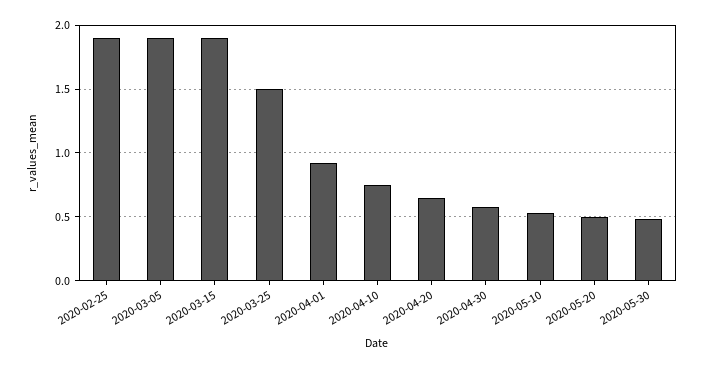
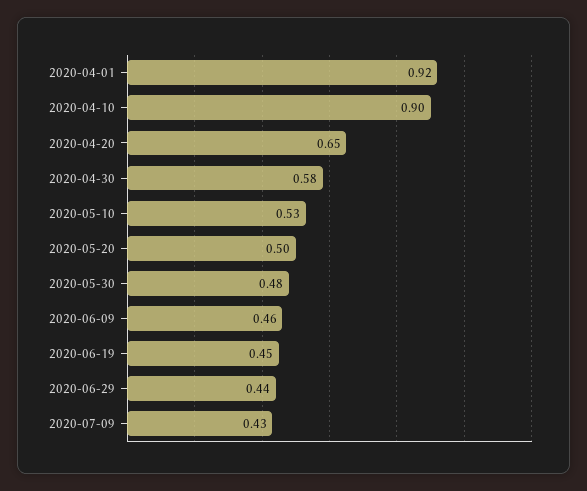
2020-02-25: 1.9 -> none
2020-03-05: 1.9 -> none
2020-03-15: 1.9 -> none
2020-03-25: 1.5 -> none
2020-04-10: 0.75 -> 0.9
2020-06-09: none -> 0.46
2020-06-19: none -> 0.45
2020-06-29: none -> 0.44
2020-07-09: none -> 0.43

